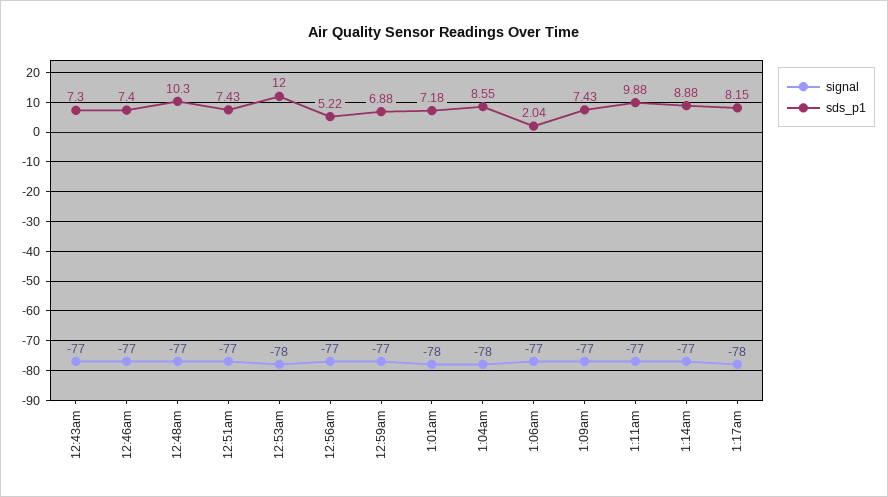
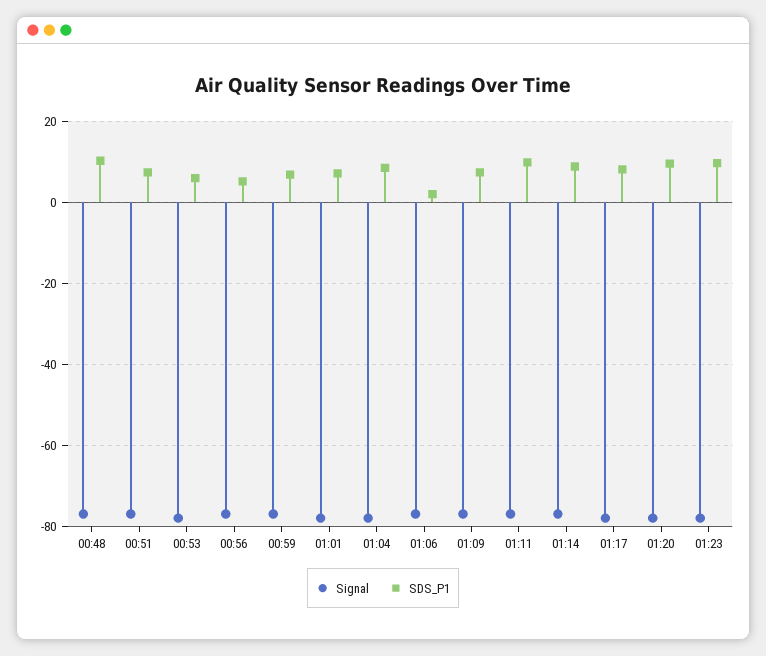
signal, 12:43am: -77 -> none
sds_p1, 12:43am: 7.3 -> none
signal, 12:46am: -77 -> none
sds_p1, 12:46am: 7.4 -> none
sds_p1, 12:53am: 12 -> 6
signal, 01:20: none -> -78
sds_p1, 01:20: none -> 10
signal, 01:23: none -> -78
sds_p1, 01:23: none -> 10

